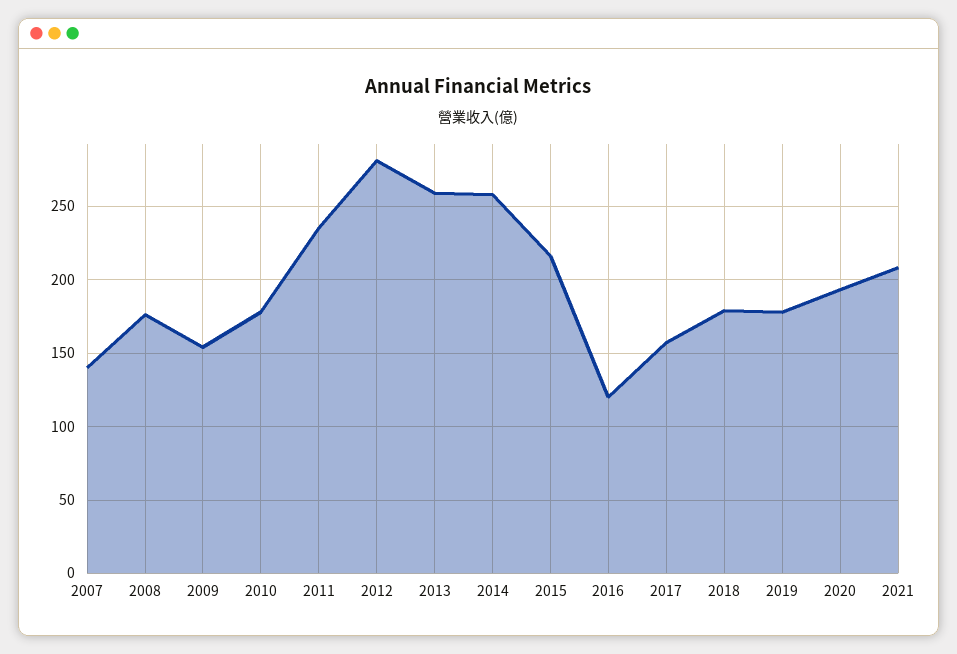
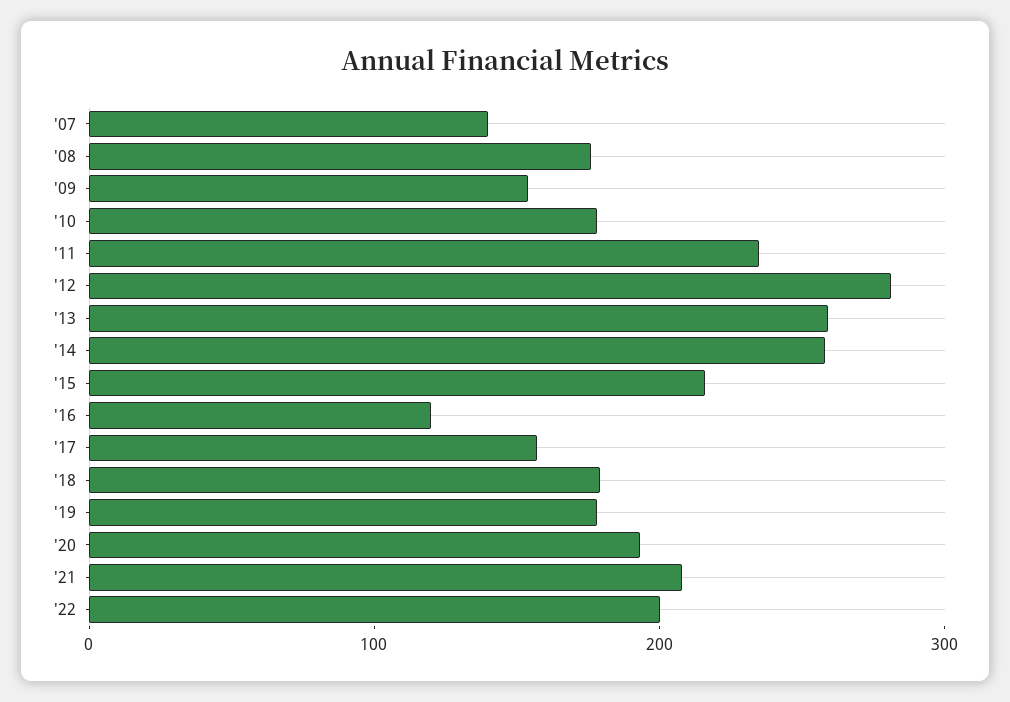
'22: none -> 200

